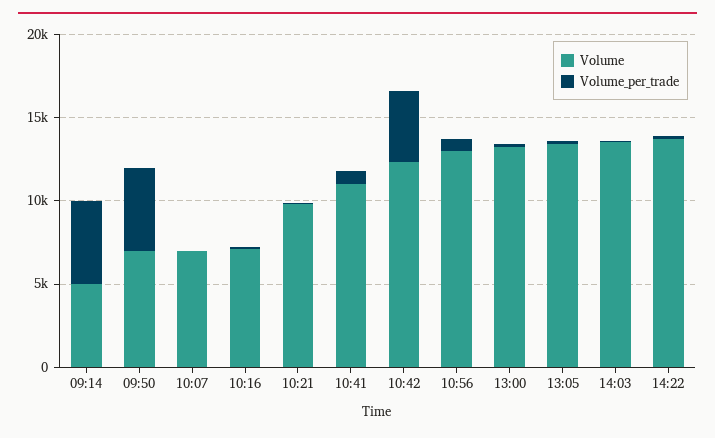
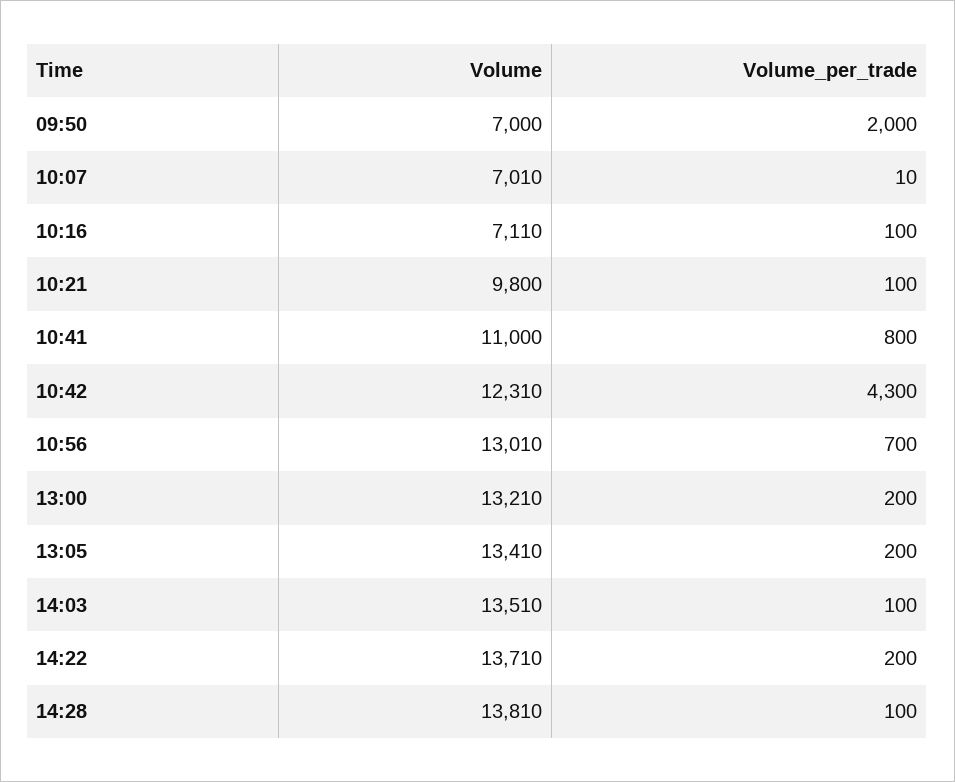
Volume, 09:14: 5000 -> none
Volume_per_trade, 09:14: 5000 -> none
Volume_per_trade, 09:50: 5000 -> 2000
Volume, 14:28: none -> 13810
Volume_per_trade, 14:28: none -> 100

